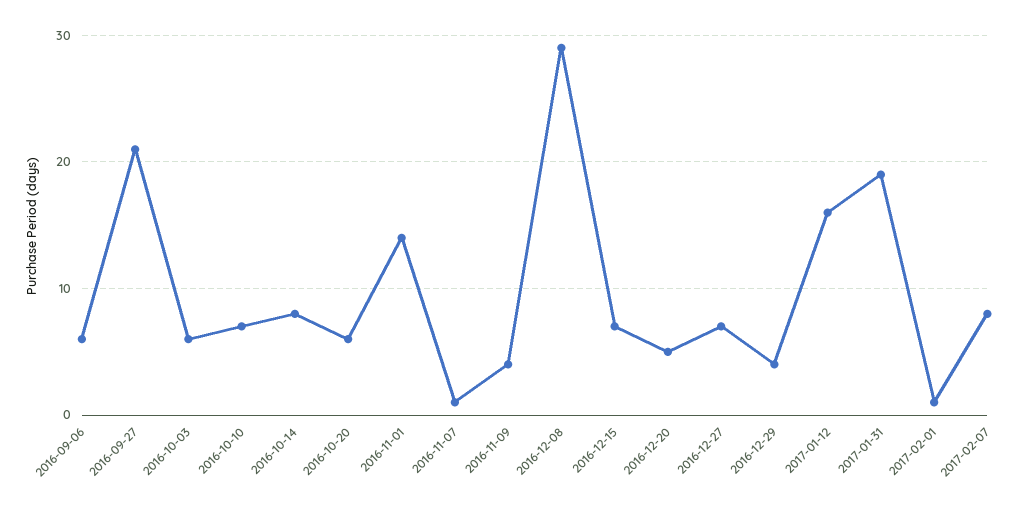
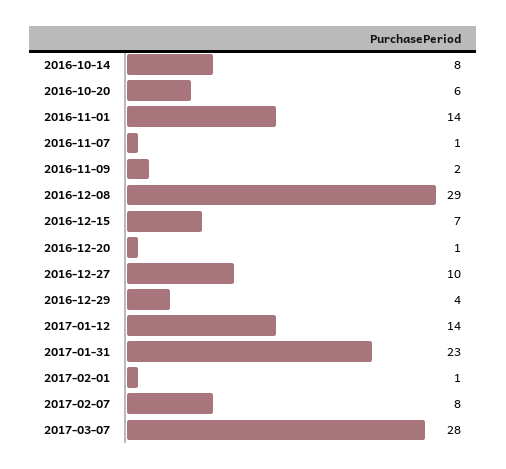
2016-09-06: 6 -> none
2016-09-27: 21 -> none
2016-10-03: 6 -> none
2016-10-10: 7 -> none
2016-11-09: 4 -> 2
2016-12-20: 5 -> 1
2016-12-27: 7 -> 10
2017-01-12: 16 -> 14
2017-01-31: 19 -> 23
2017-03-07: none -> 28

